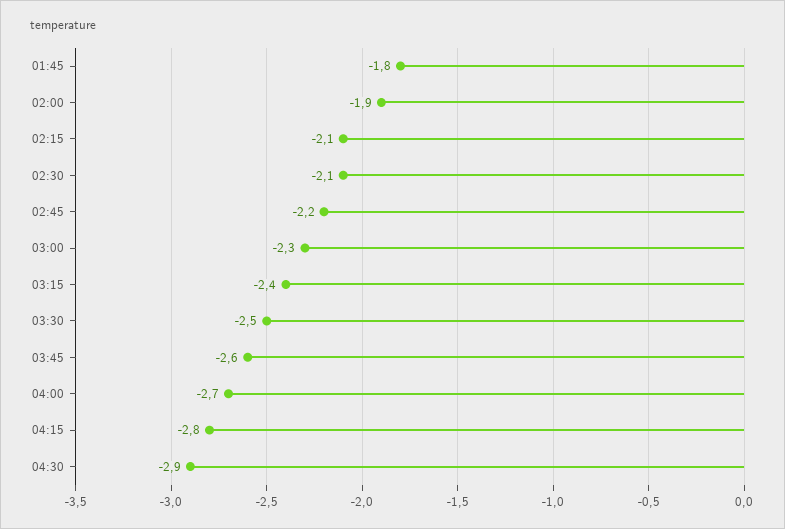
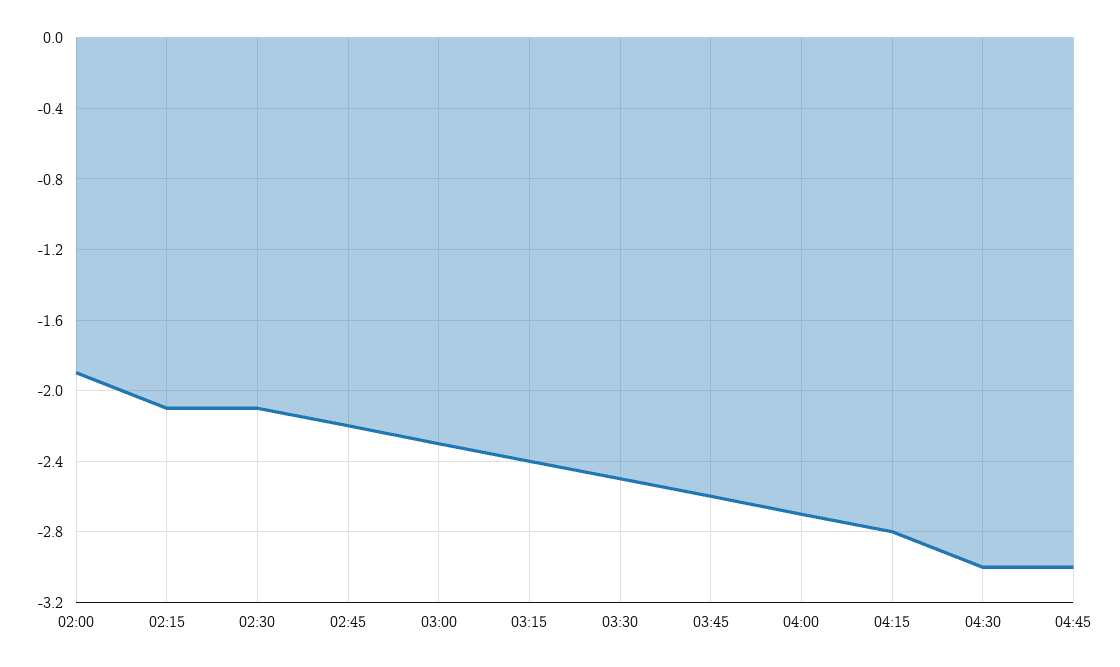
01:45: -1.8 -> none
04:30: -2.9 -> -3
04:45: none -> -3

